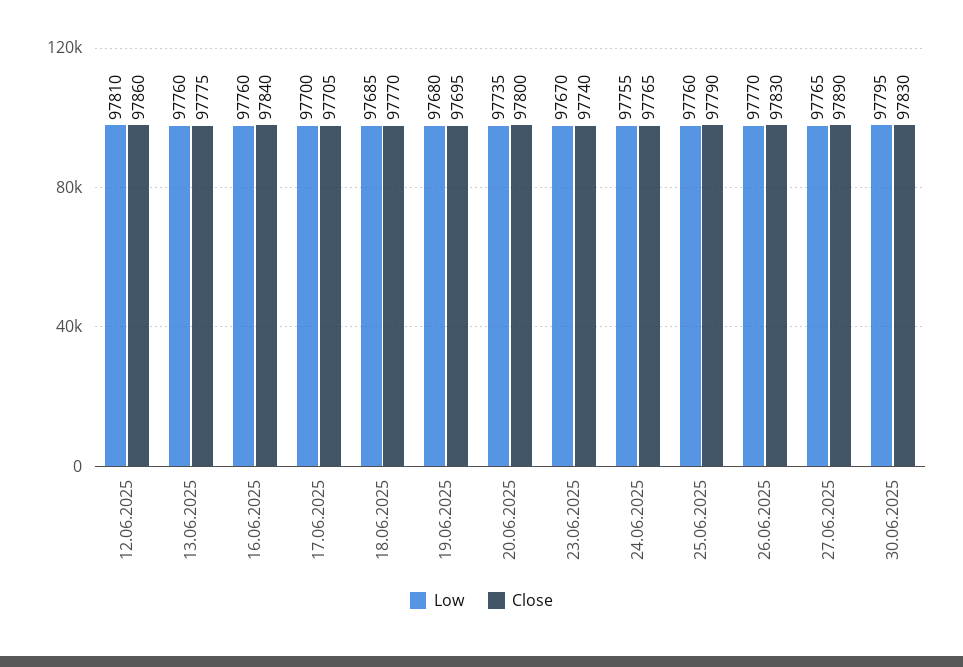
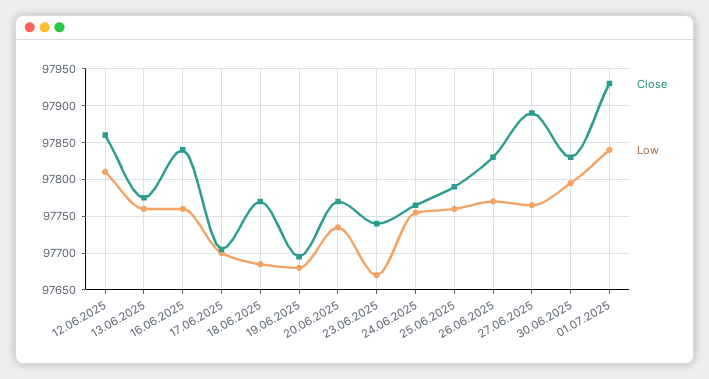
Close, 20.06.2025: 97800 -> 97770
Close, 01.07.2025: none -> 97930
Low, 01.07.2025: none -> 97840

